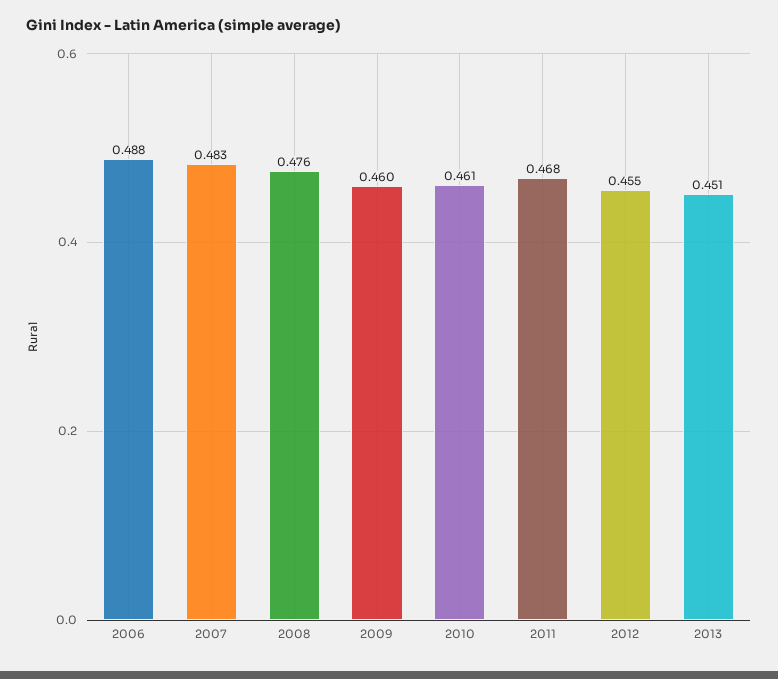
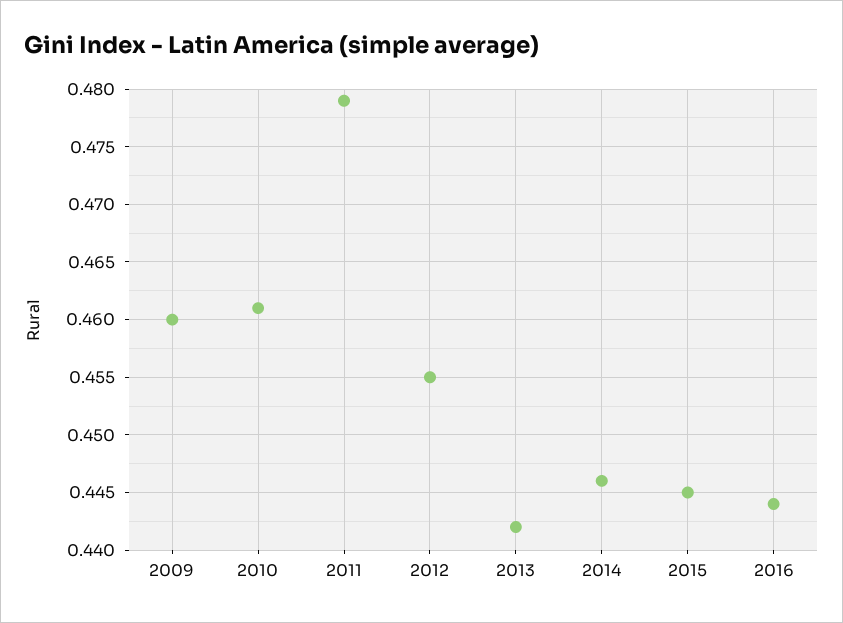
2006: 0.488 -> none
2007: 0.483 -> none
2008: 0.476 -> none
2011: 0.468 -> 0.479
2013: 0.451 -> 0.442
2014: none -> 0.446
2015: none -> 0.445
2016: none -> 0.444

